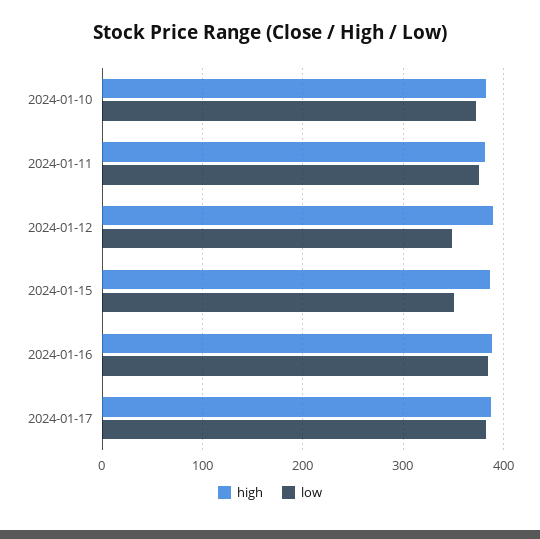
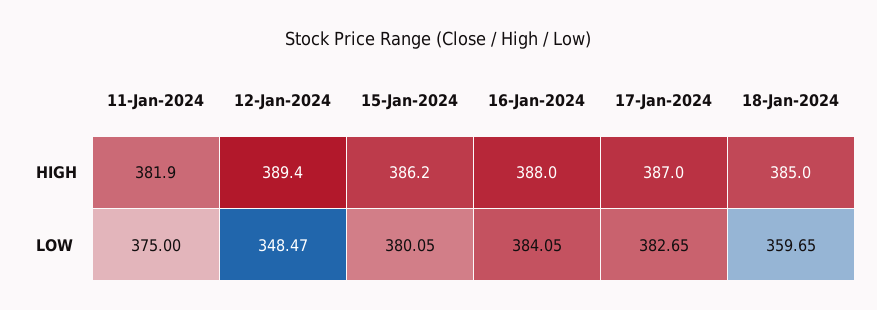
high, 2024-01-10: 380 -> none
low, 2024-01-10: 370 -> none
low, 2024-01-15: 350 -> 380.05
high, 18-Jan-2024: none -> 385
low, 18-Jan-2024: none -> 359.65

